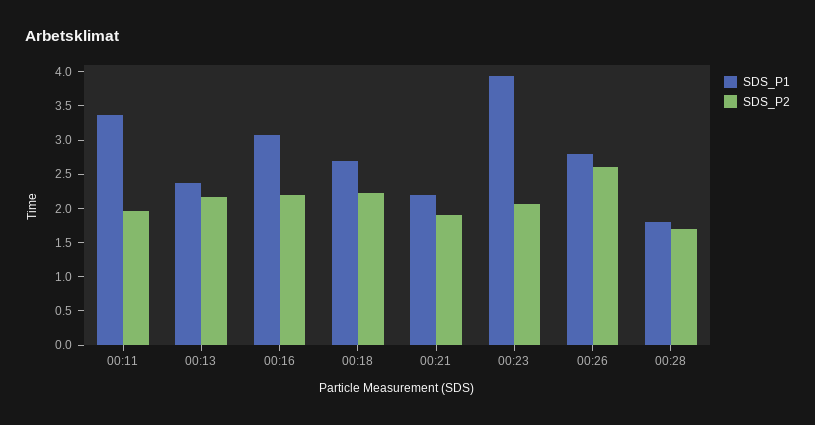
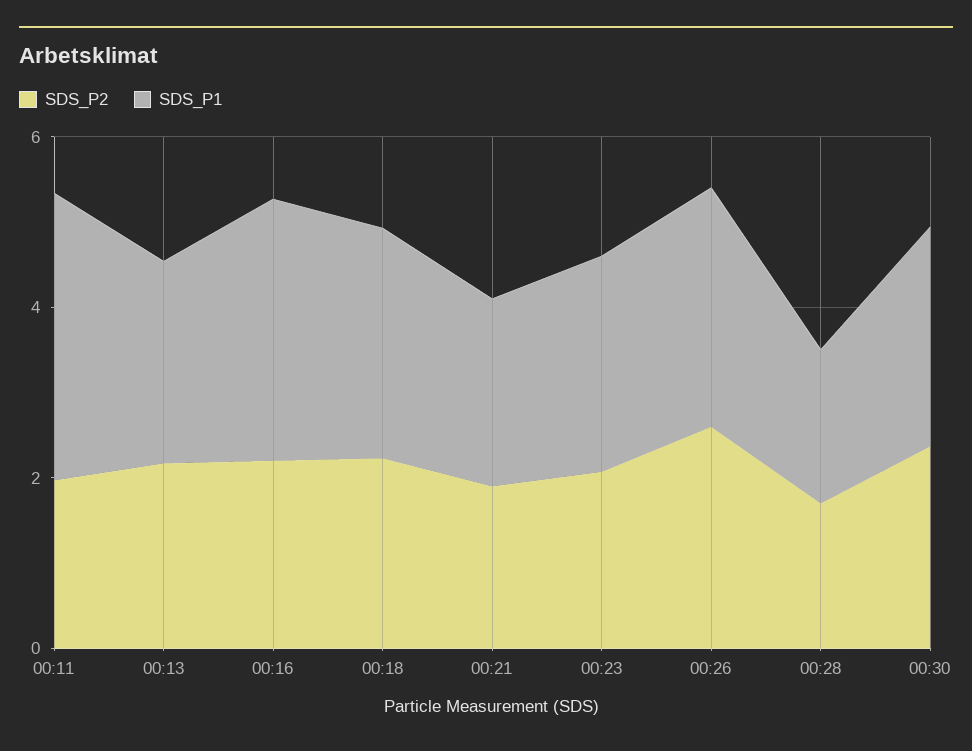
SDS_P1, 00:23: 4 -> 2.5
SDS_P2, 00:30: none -> 2.5
SDS_P1, 00:30: none -> 2.5

